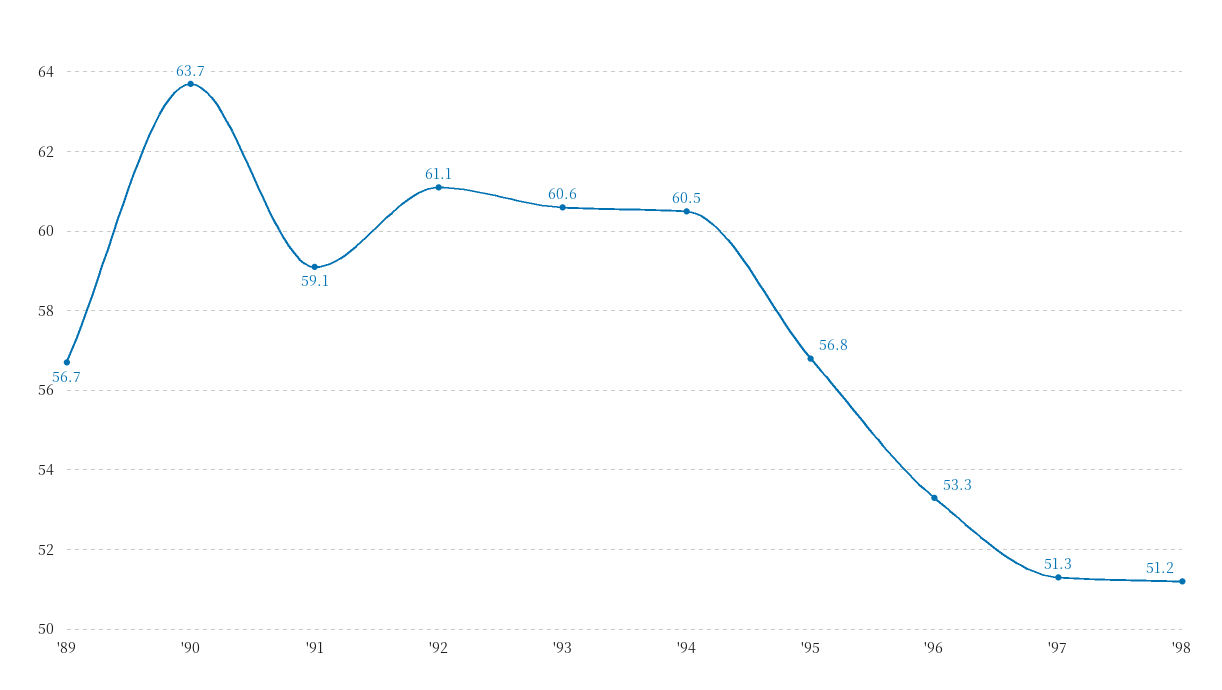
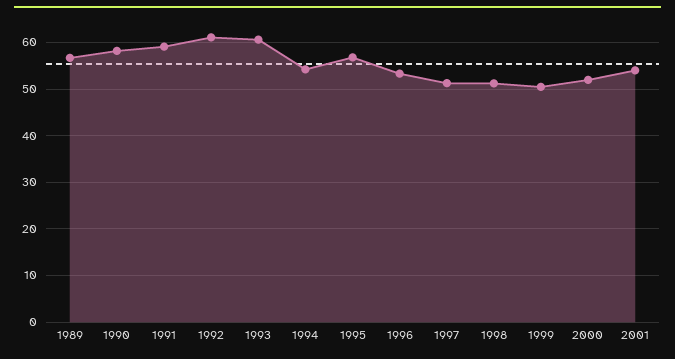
'90: 63.7 -> 58
'94: 60.5 -> 54
1999: none -> 50
2000: none -> 52
2001: none -> 54

